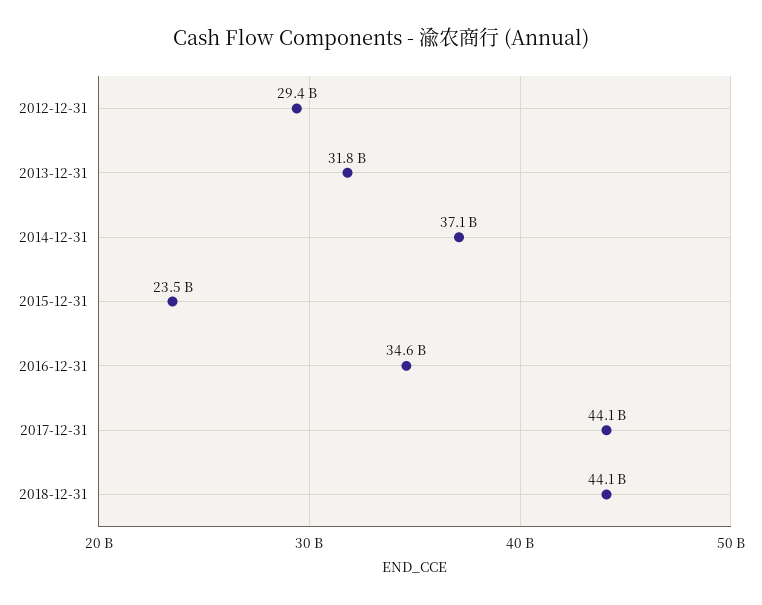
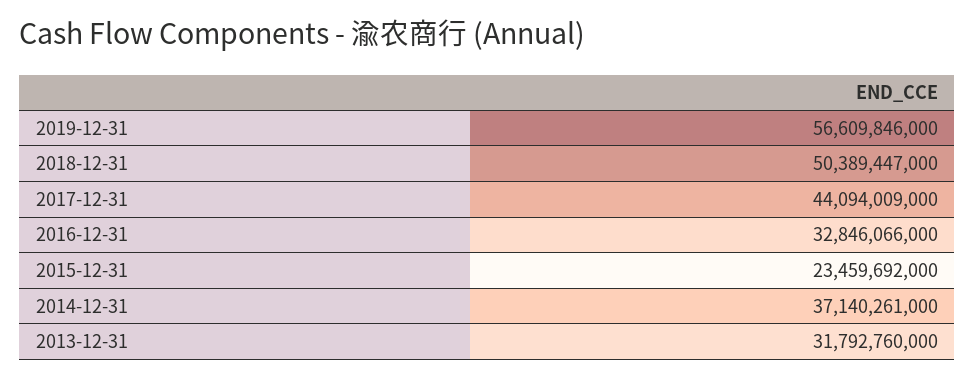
2012-12-31: 29400000000 -> none
2016-12-31: 34600000000 -> 32846066000
2018-12-31: 44100000000 -> 50389447000
2019-12-31: none -> 56609846000

